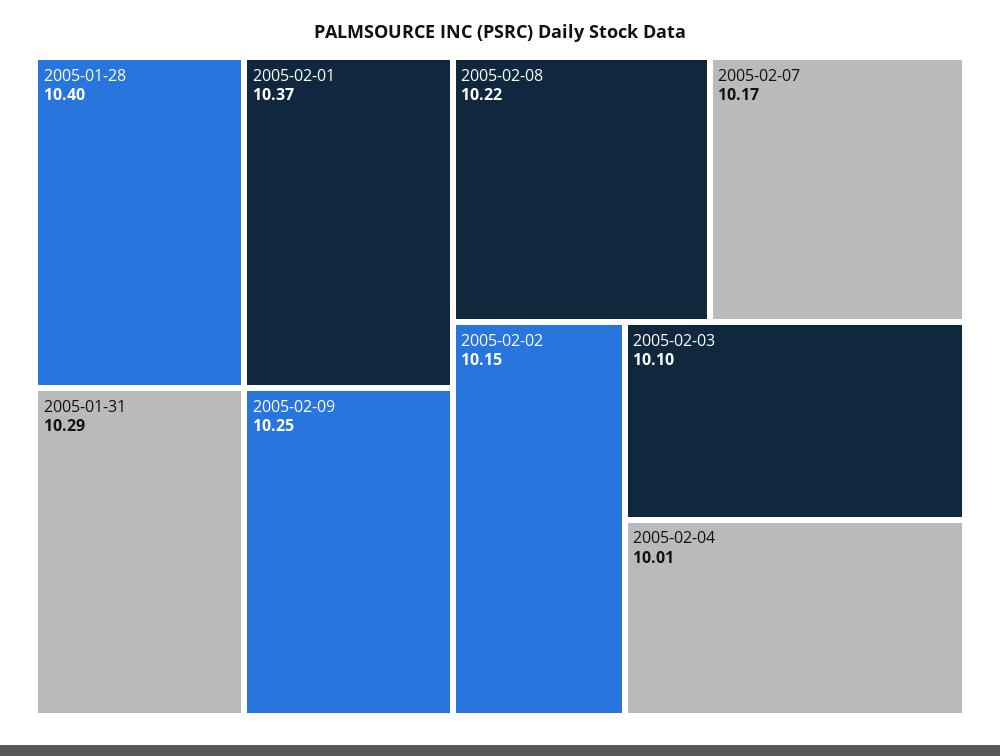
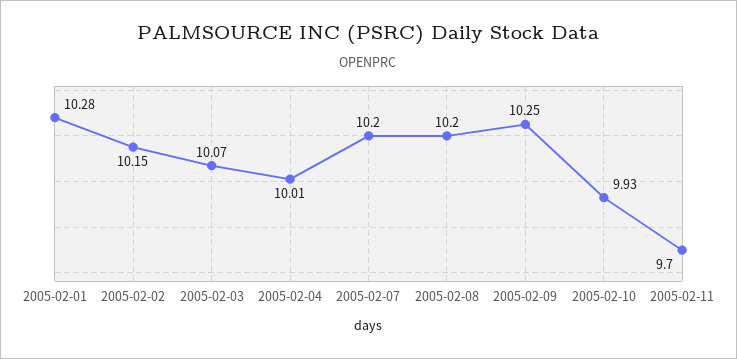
2005-01-28: 10.4 -> none
2005-02-01: 10.37 -> 10.28
2005-01-31: 10.29 -> none
2005-02-08: 10.22 -> 10.2
2005-02-07: 10.17 -> 10.2
2005-02-03: 10.1 -> 10.07
2005-02-10: none -> 9.93
2005-02-11: none -> 9.7

